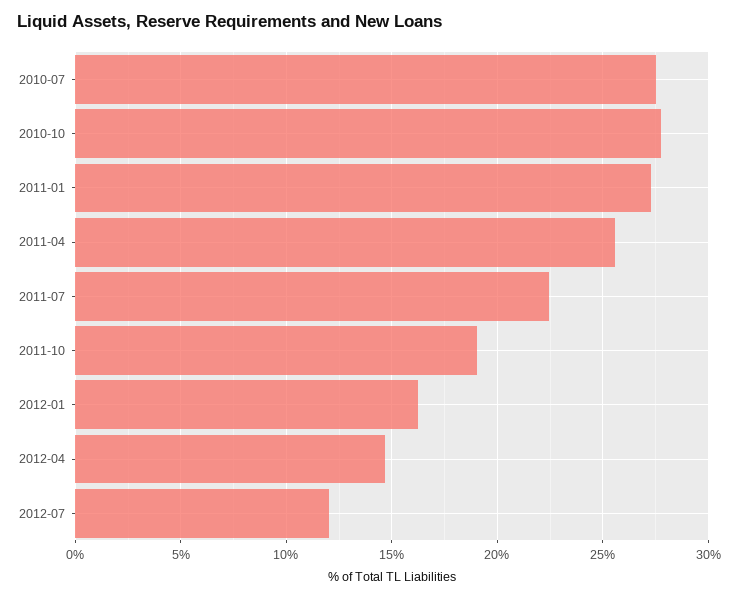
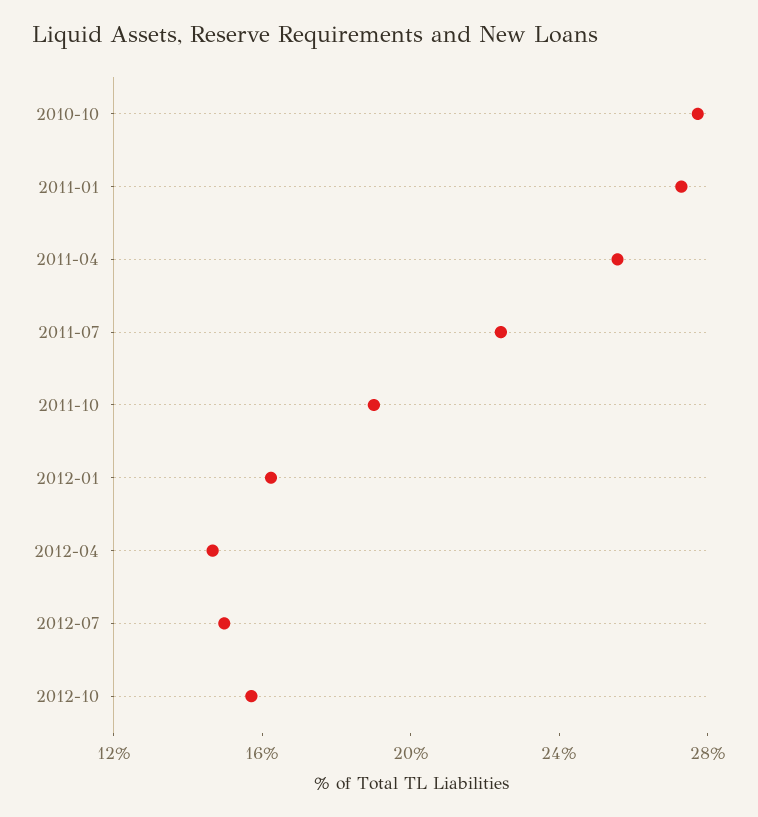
2010-07: 27.5 -> none
2012-07: 12 -> 15
2012-10: none -> 16

